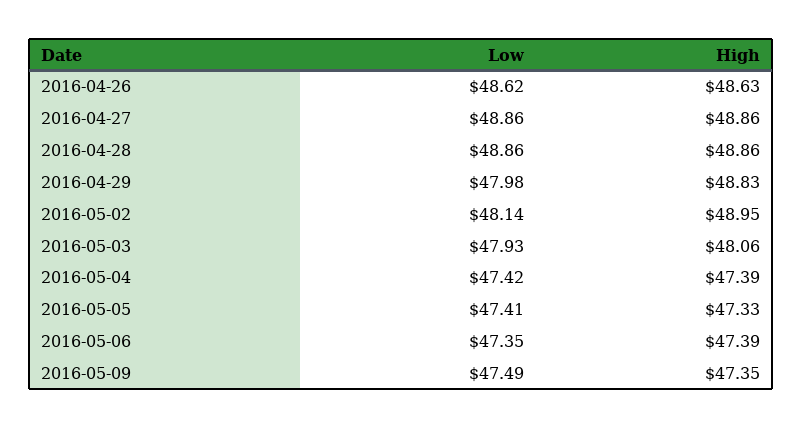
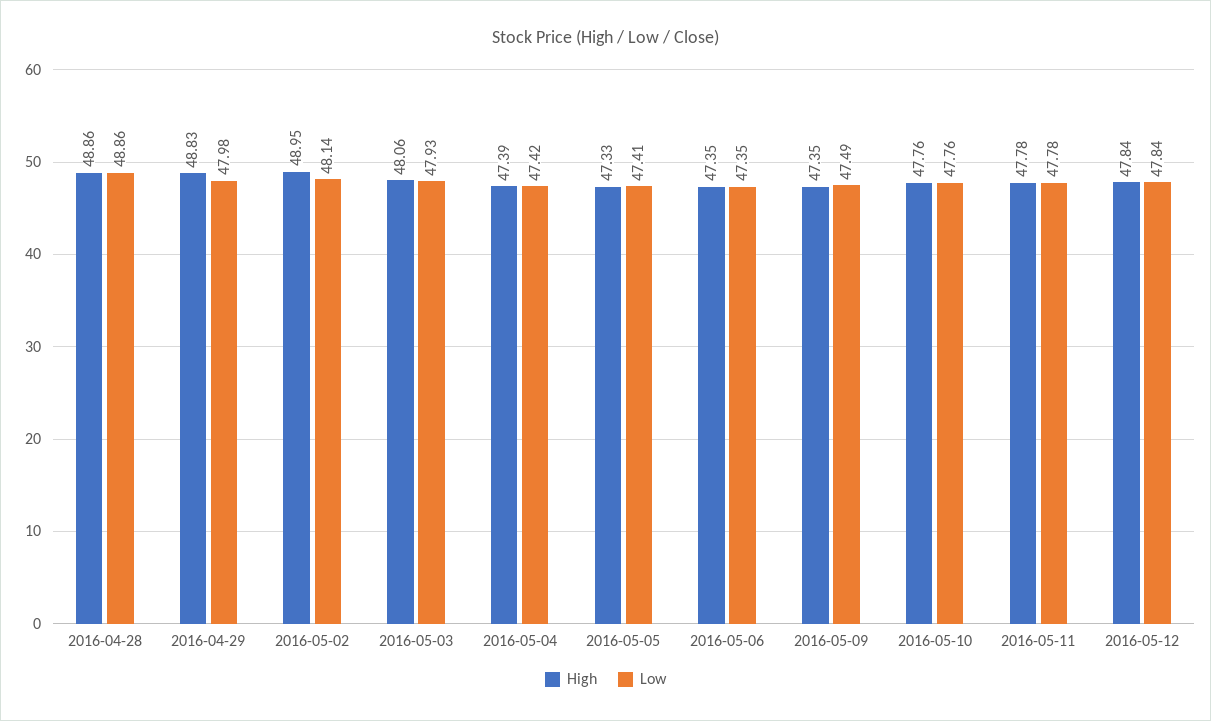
Low, 2016-04-26: 48.62 -> none
High, 2016-04-26: 48.63 -> none
Low, 2016-04-27: 48.86 -> none
High, 2016-04-27: 48.86 -> none
High, 2016-05-06: 47.39 -> 47.35
High, 2016-05-10: none -> 47.76
Low, 2016-05-10: none -> 47.76
High, 2016-05-11: none -> 47.78
Low, 2016-05-11: none -> 47.78
High, 2016-05-12: none -> 47.84
Low, 2016-05-12: none -> 47.84

